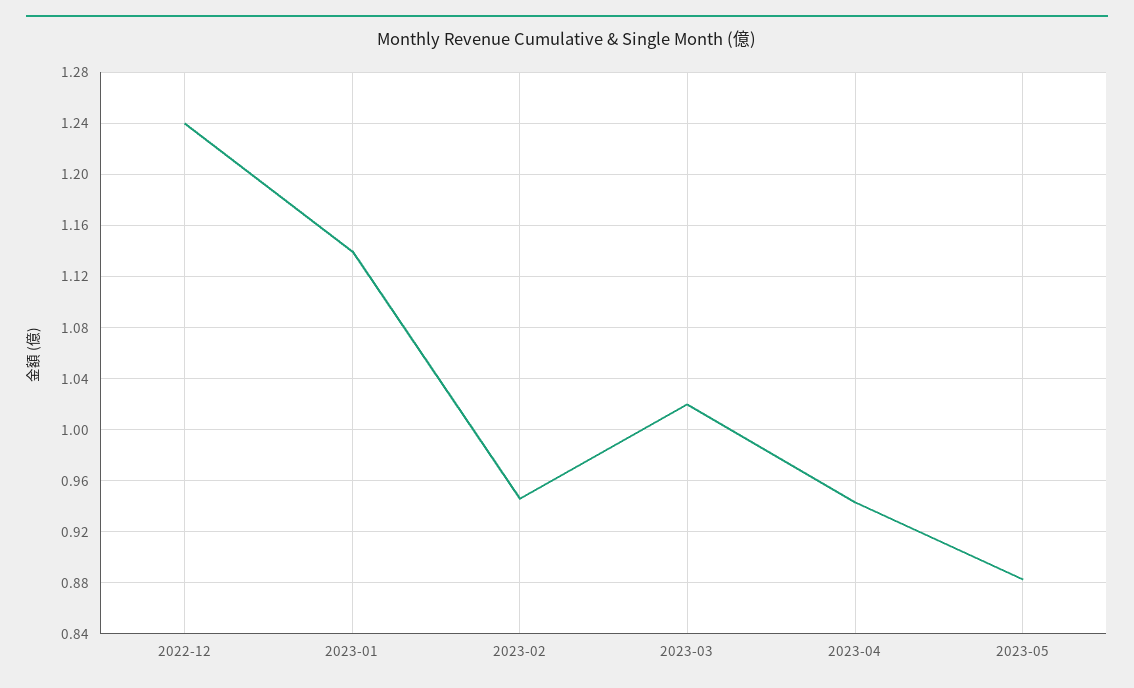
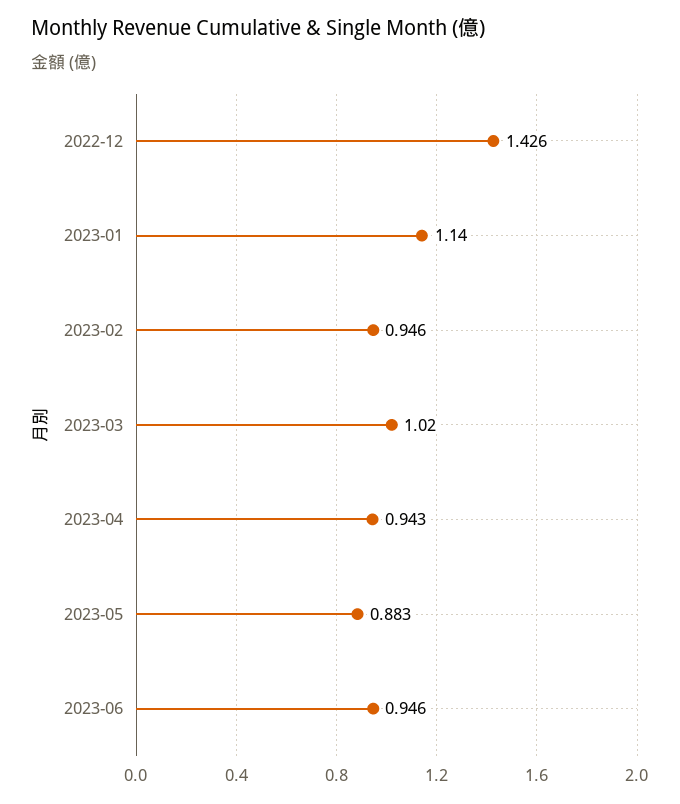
2022-12: 1.24 -> 1.426
2023-06: none -> 0.946

